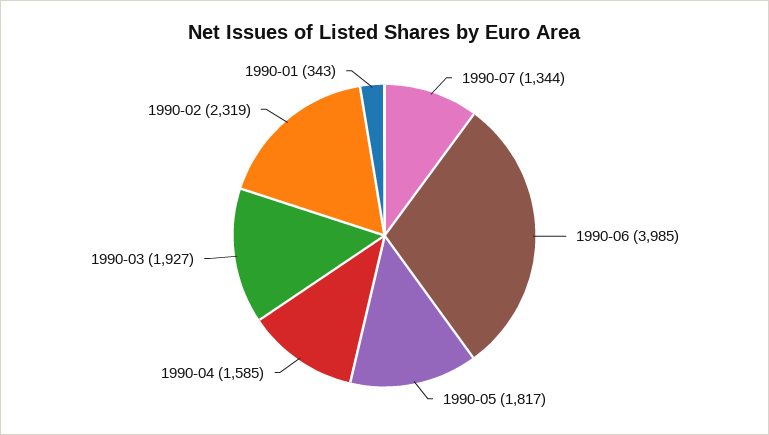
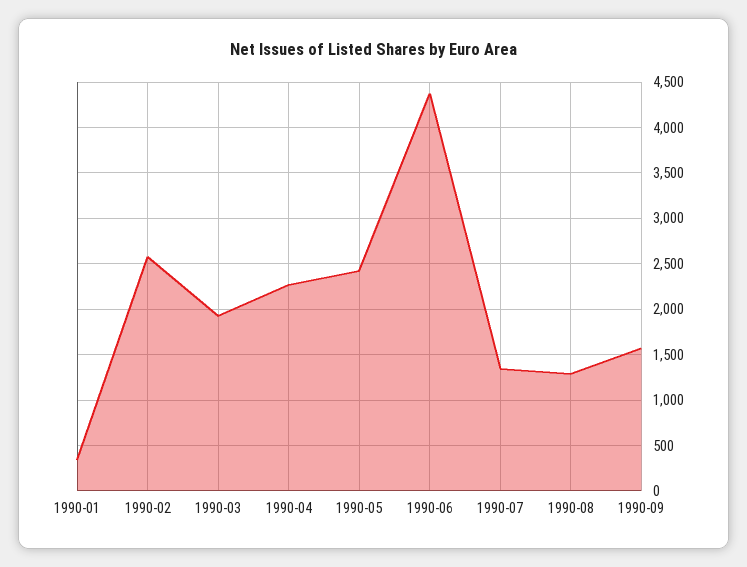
1990-06: 3985 -> 4400
1990-05: 1817 -> 2400
1990-04: 1585 -> 2300
1990-02: 2319 -> 2600
1990-08: none -> 1300
1990-09: none -> 1600

